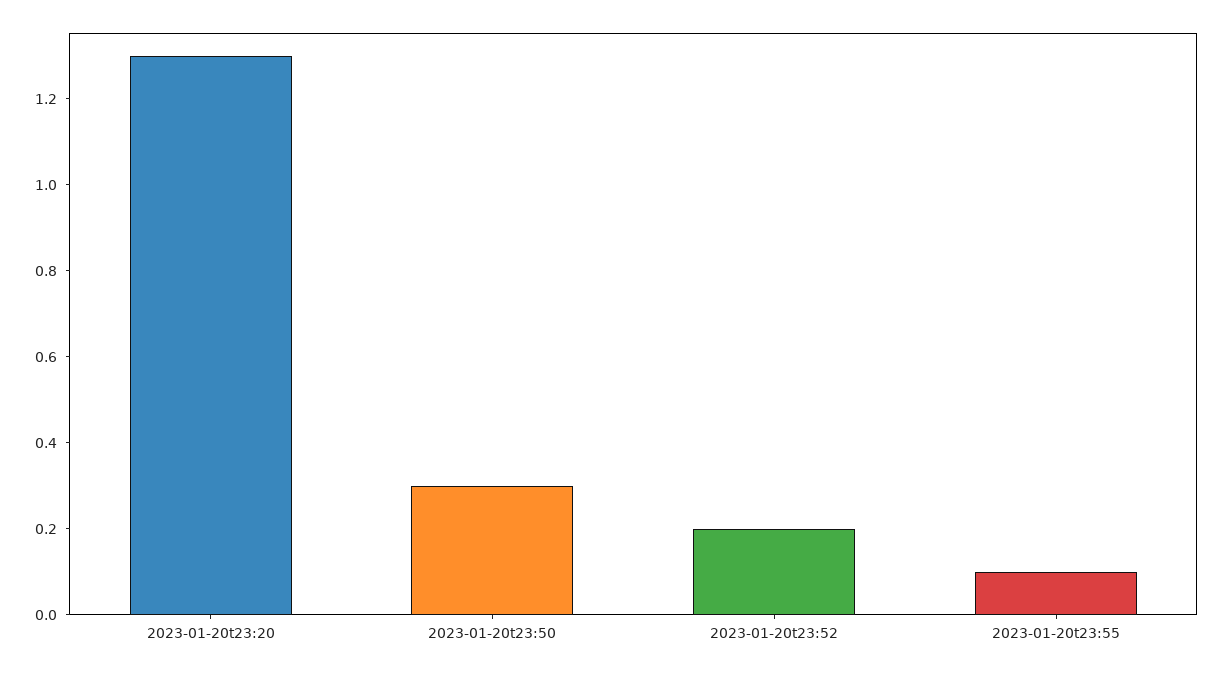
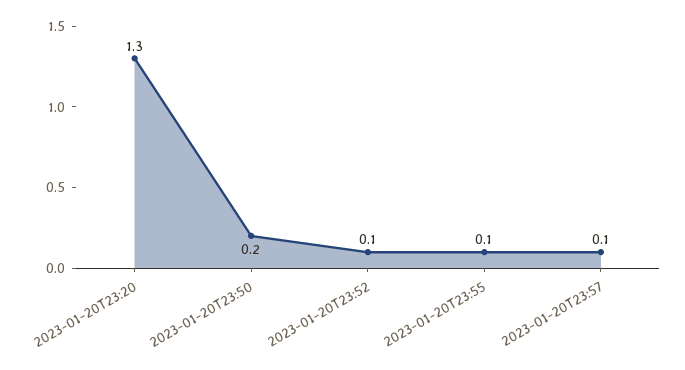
2023-01-20t23:50: 0.3 -> 0.2
2023-01-20t23:52: 0.2 -> 0.1
2023-01-20T23:57: none -> 0.1

